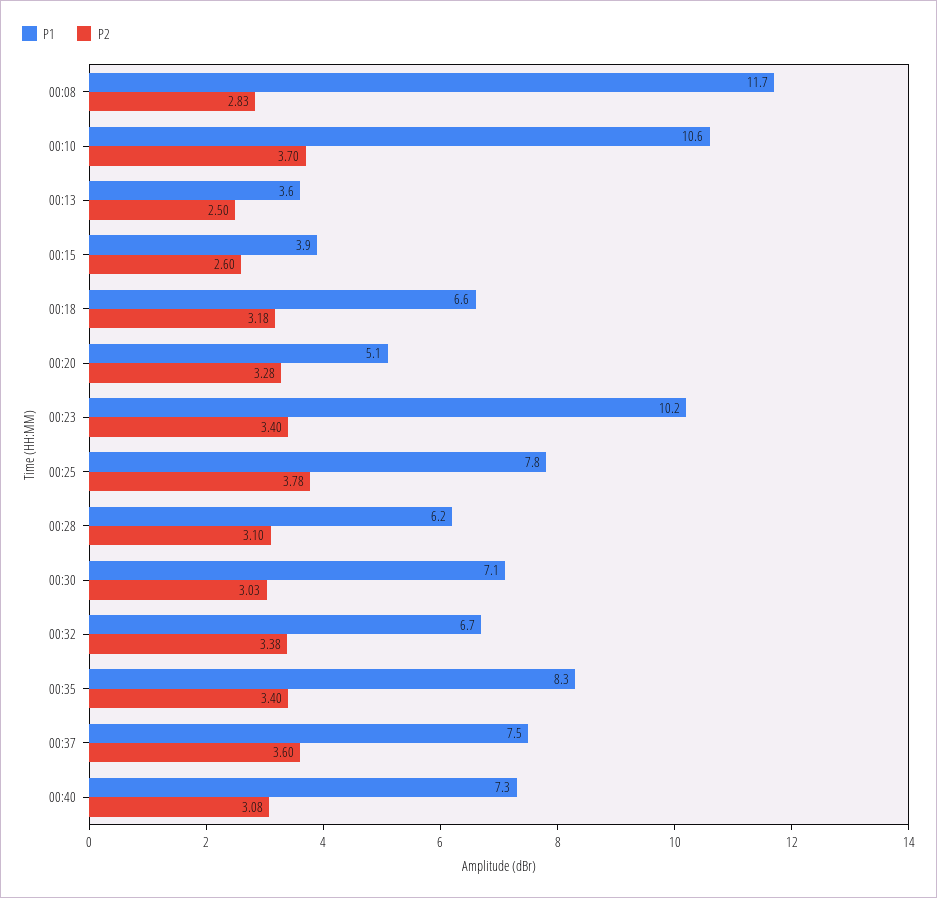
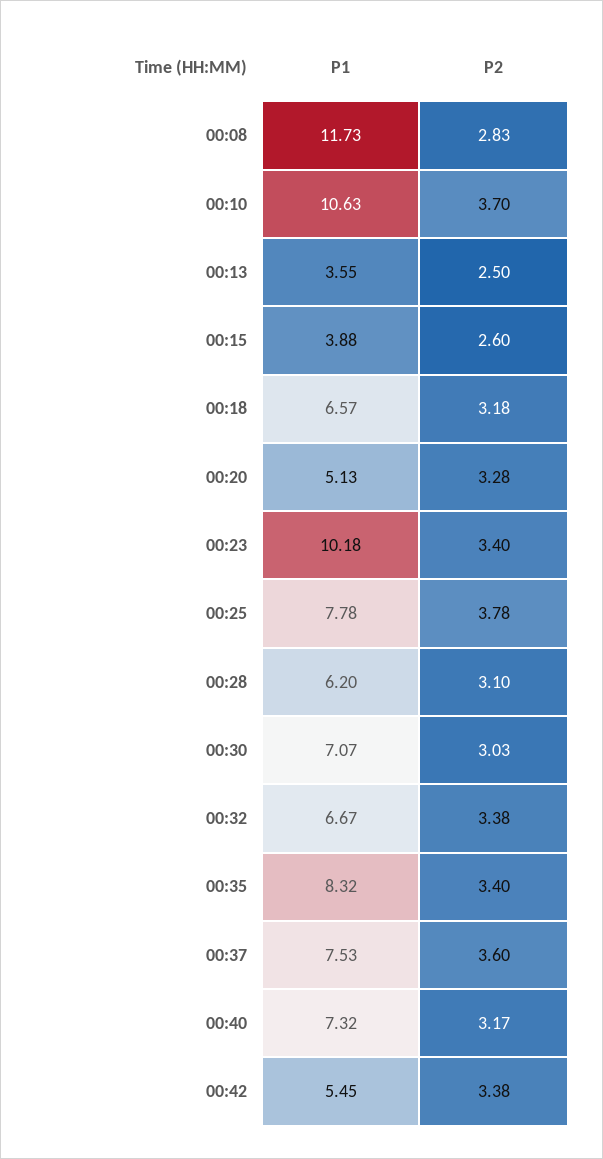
P2, 00:40: 3.08 -> 3.17
P1, 00:42: none -> 5.45
P2, 00:42: none -> 3.38

